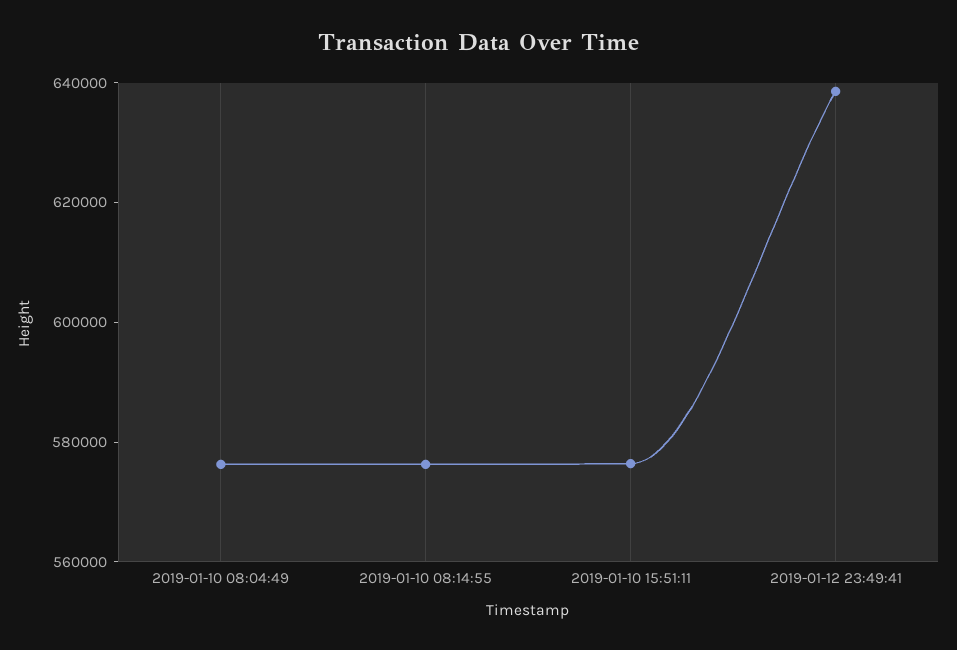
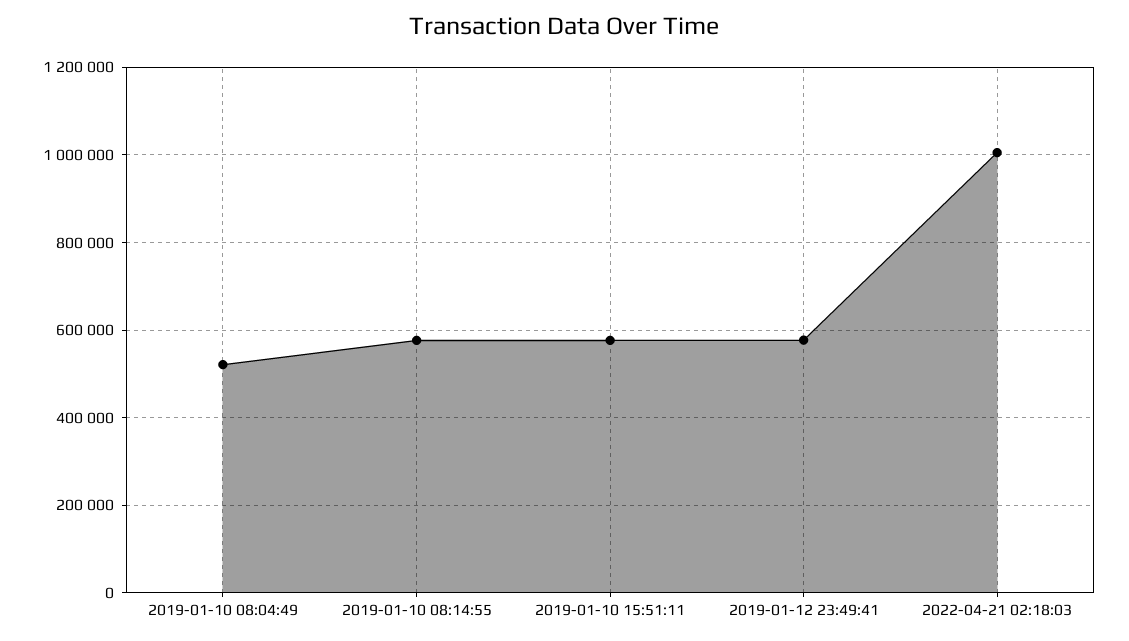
2019-01-10 08:04:49: 575000 -> 520000
2019-01-12 23:49:41: 640000 -> 580000
2022-04-21 02:18:03: none -> 1000000

